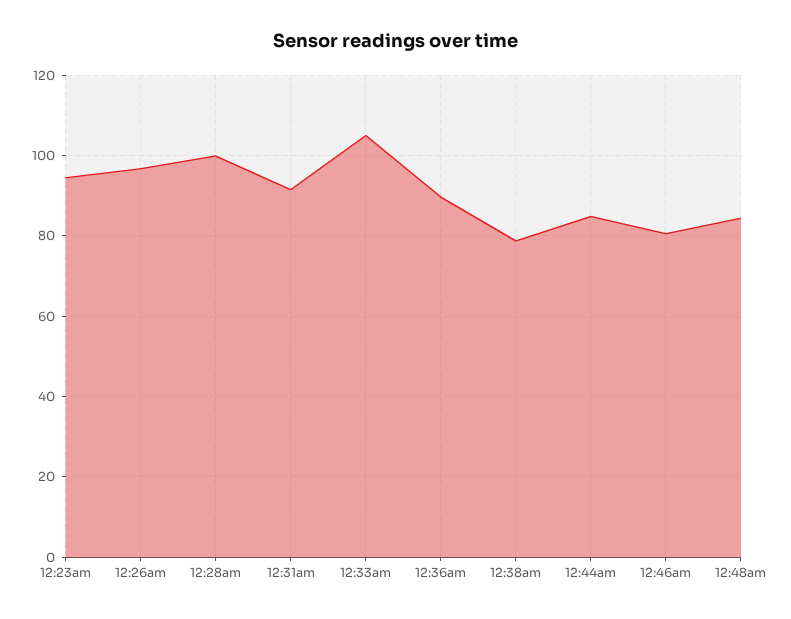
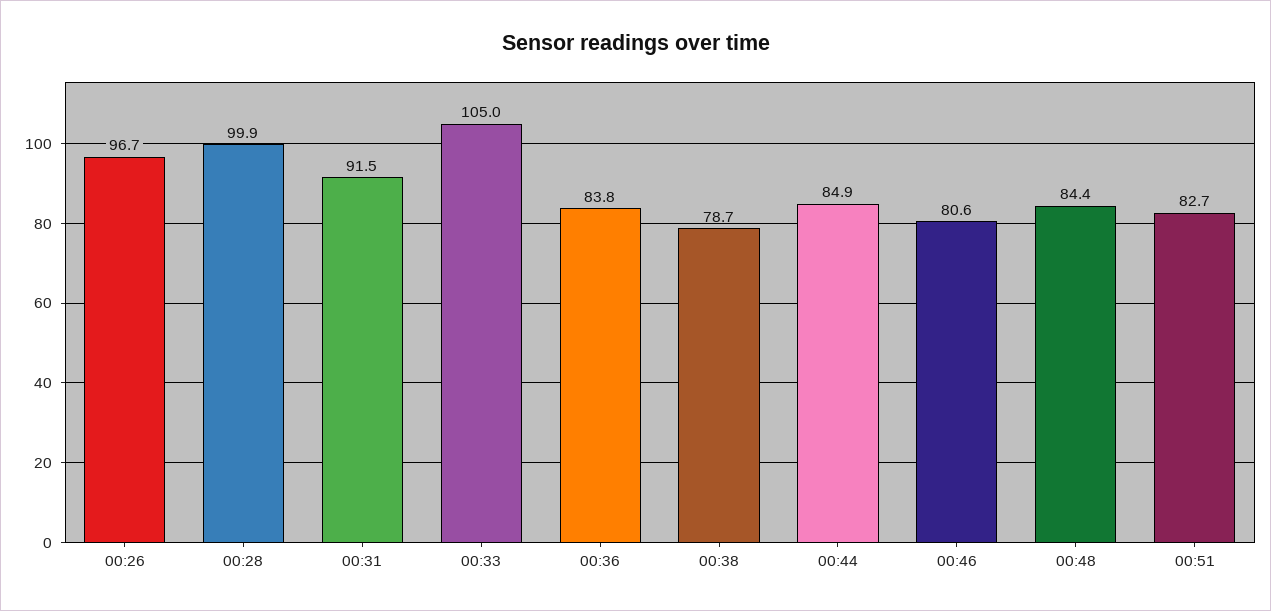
12:23am: 94 -> none
12:36am: 90 -> 83.8
00:51: none -> 82.7

